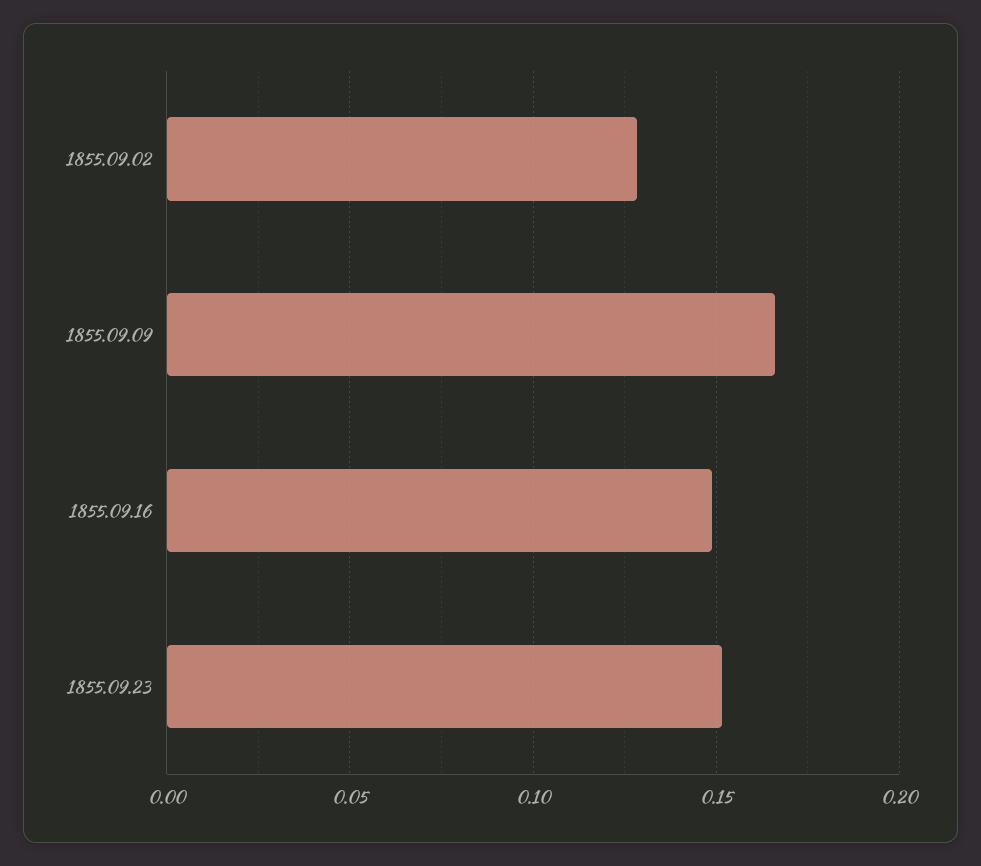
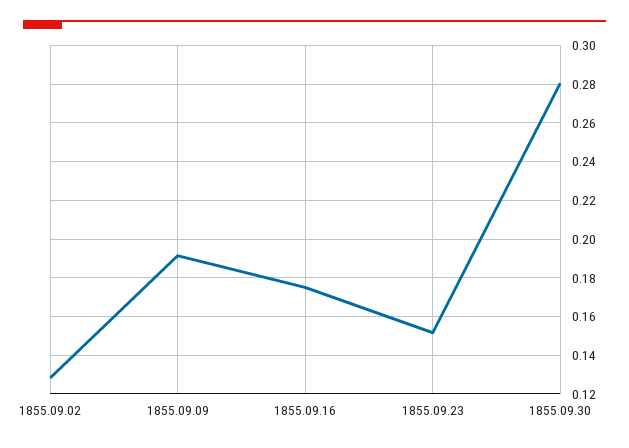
1855.09.09: 0.165 -> 0.19
1855.09.16: 0.15 -> 0.175
1855.09.30: none -> 0.28

